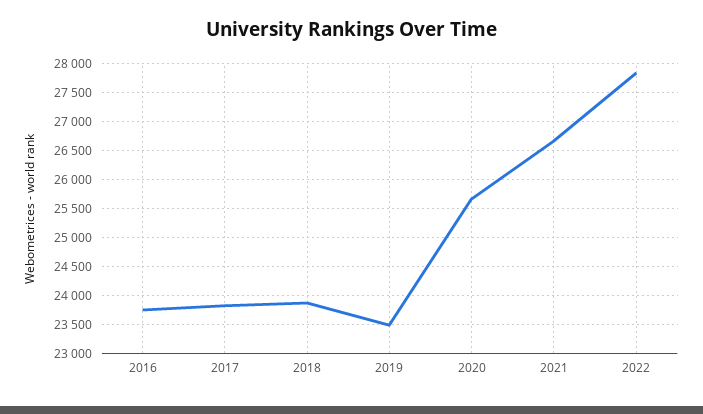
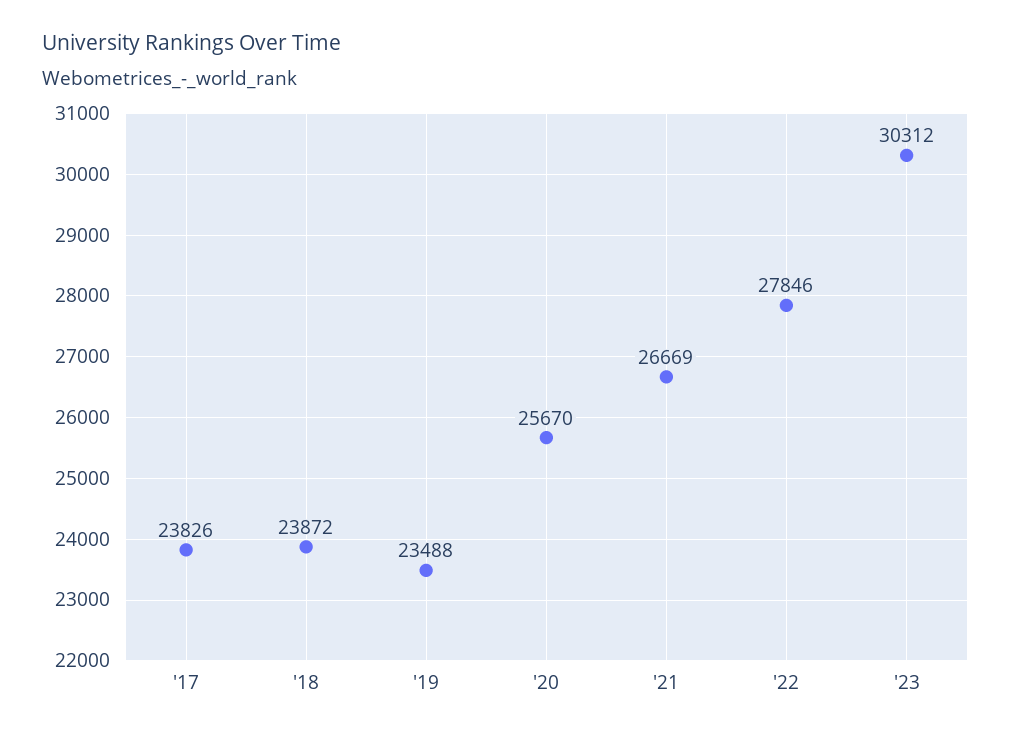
2016: 23750 -> none
'23: none -> 30312

